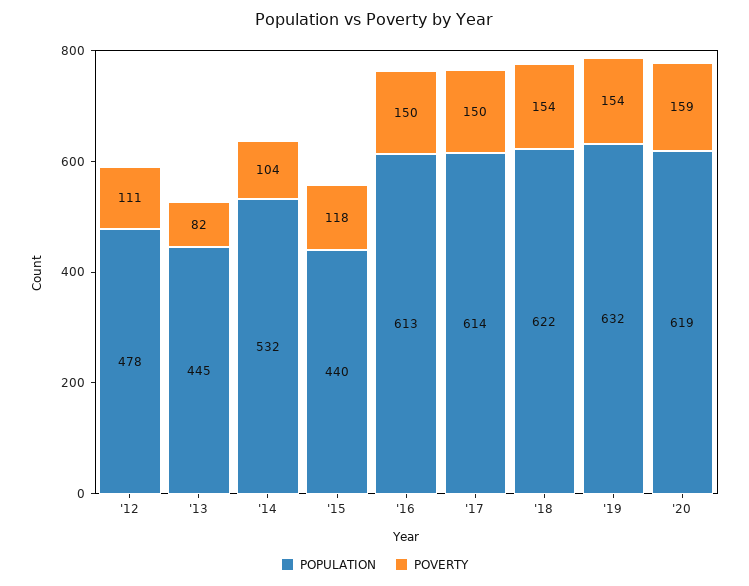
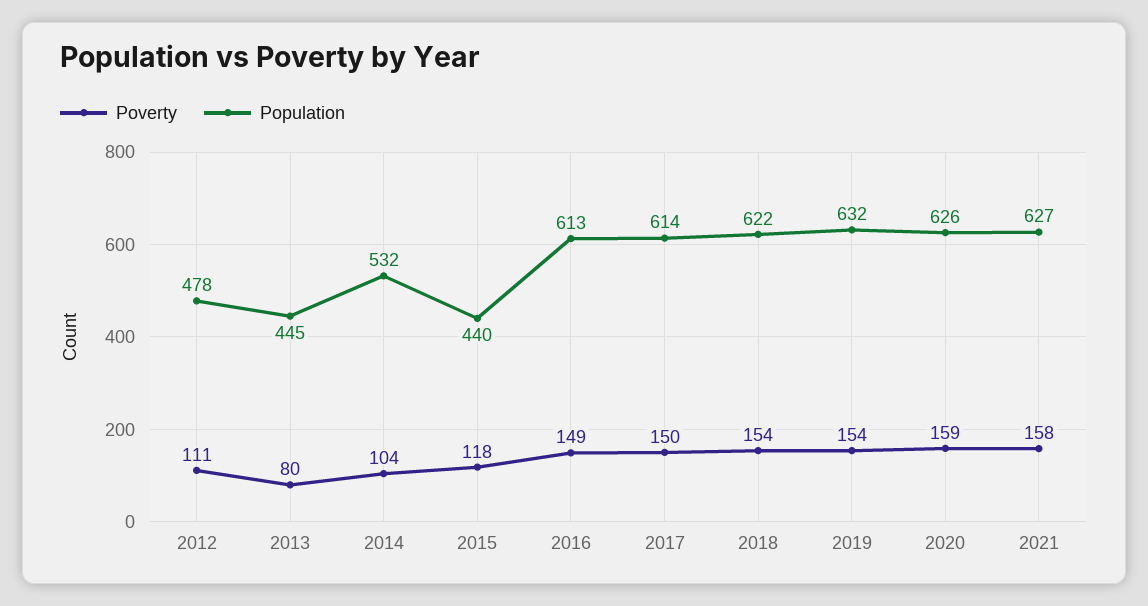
POVERTY, '13: 82 -> 80
POVERTY, '16: 150 -> 149
POPULATION, '20: 619 -> 626
POVERTY, 2021: none -> 158
POPULATION, 2021: none -> 627

